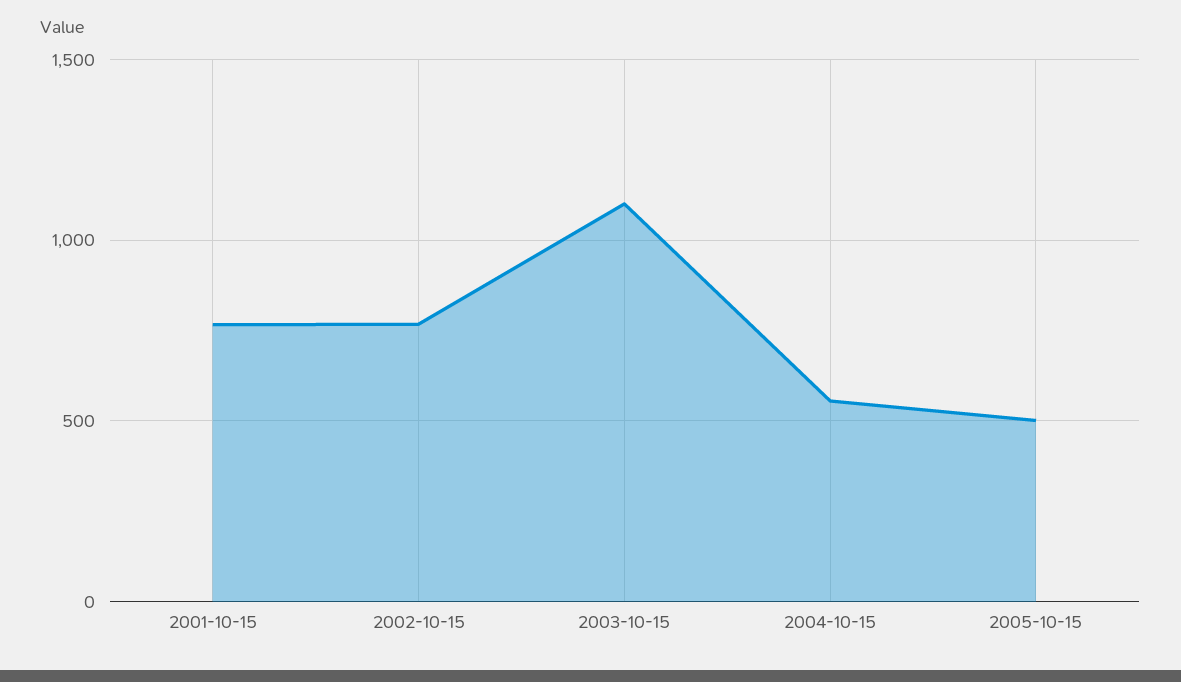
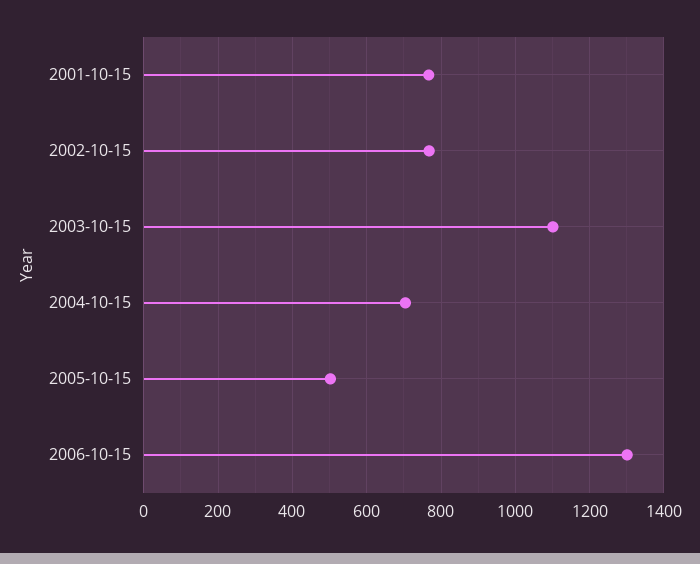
2004-10-15: 550 -> 700
2006-10-15: none -> 1300

